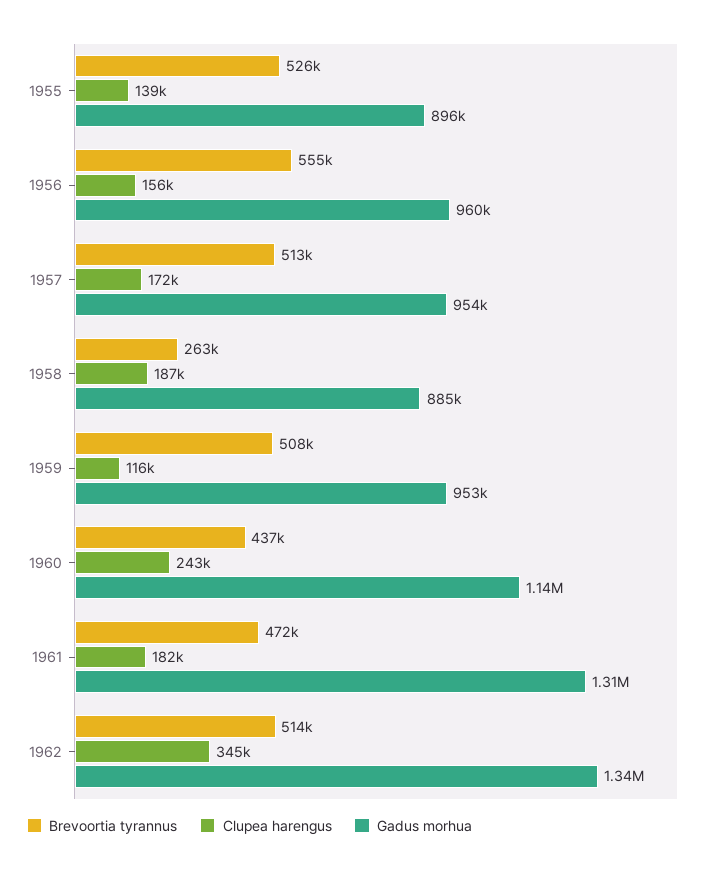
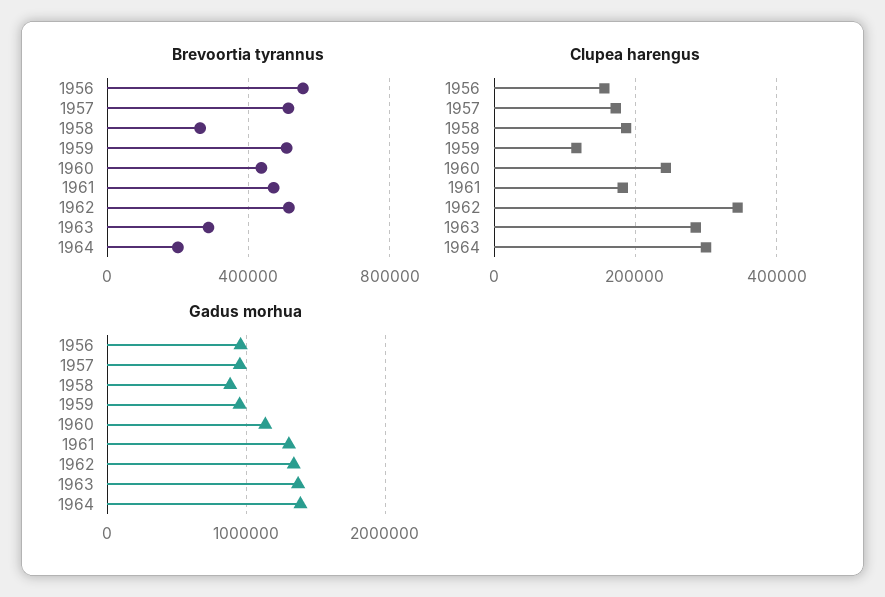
Brevoortia tyrannus, 1955: 526000 -> none
Clupea harengus, 1955: 139000 -> none
Gadus morhua, 1955: 896000 -> none
Brevoortia tyrannus, 1963: none -> 300000
Brevoortia tyrannus, 1964: none -> 200000
Clupea harengus, 1963: none -> 280000
Clupea harengus, 1964: none -> 300000
Gadus morhua, 1963: none -> 1400000
Gadus morhua, 1964: none -> 1400000

